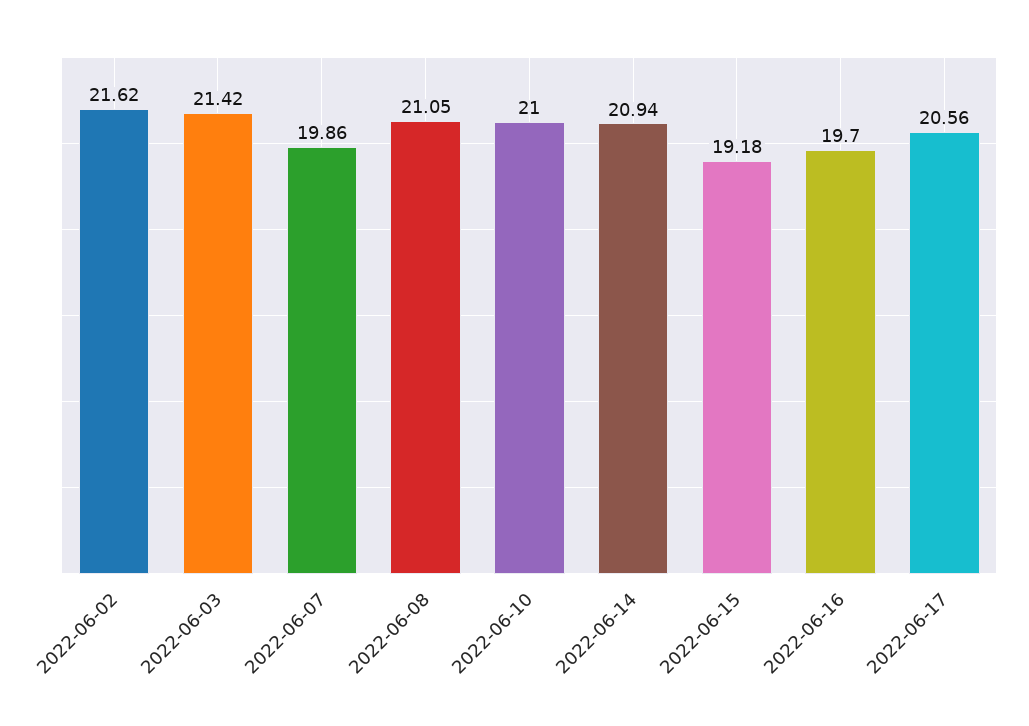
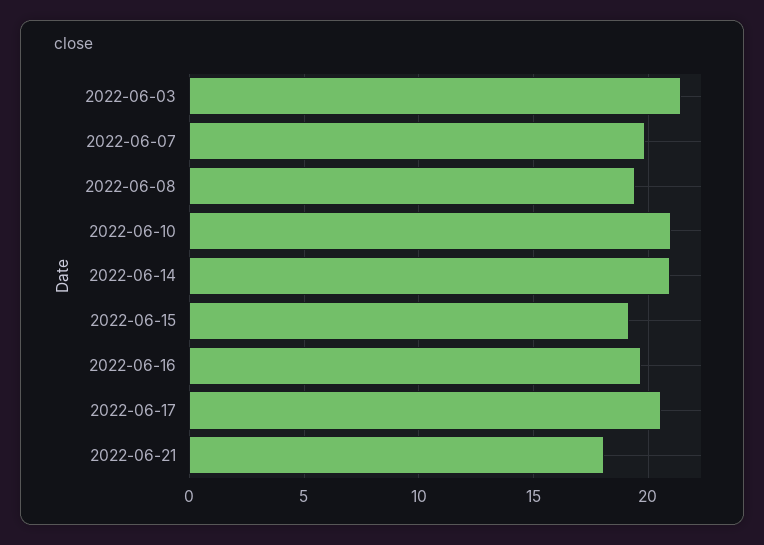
2022-06-02: 21.62 -> none
2022-06-08: 21.05 -> 19.5
2022-06-21: none -> 18

